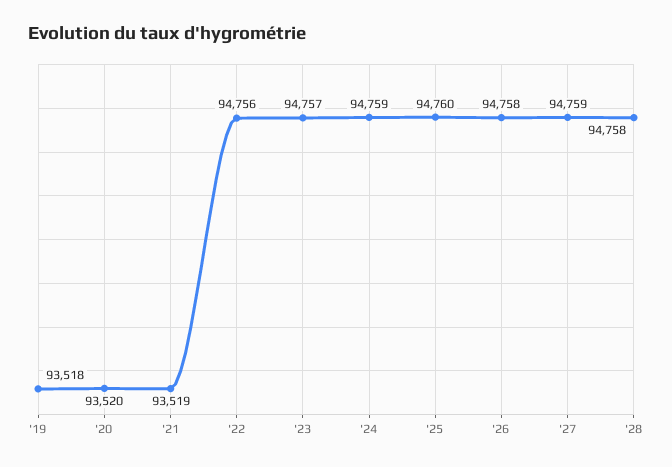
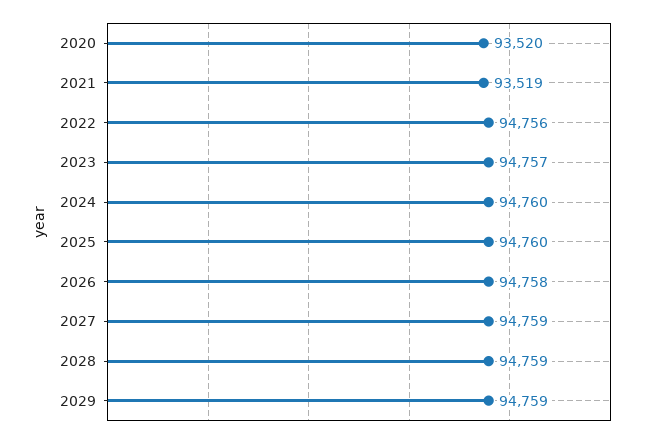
'19: 93518 -> none
'24: 94759 -> 94760
'28: 94758 -> 94759
2029: none -> 94759

